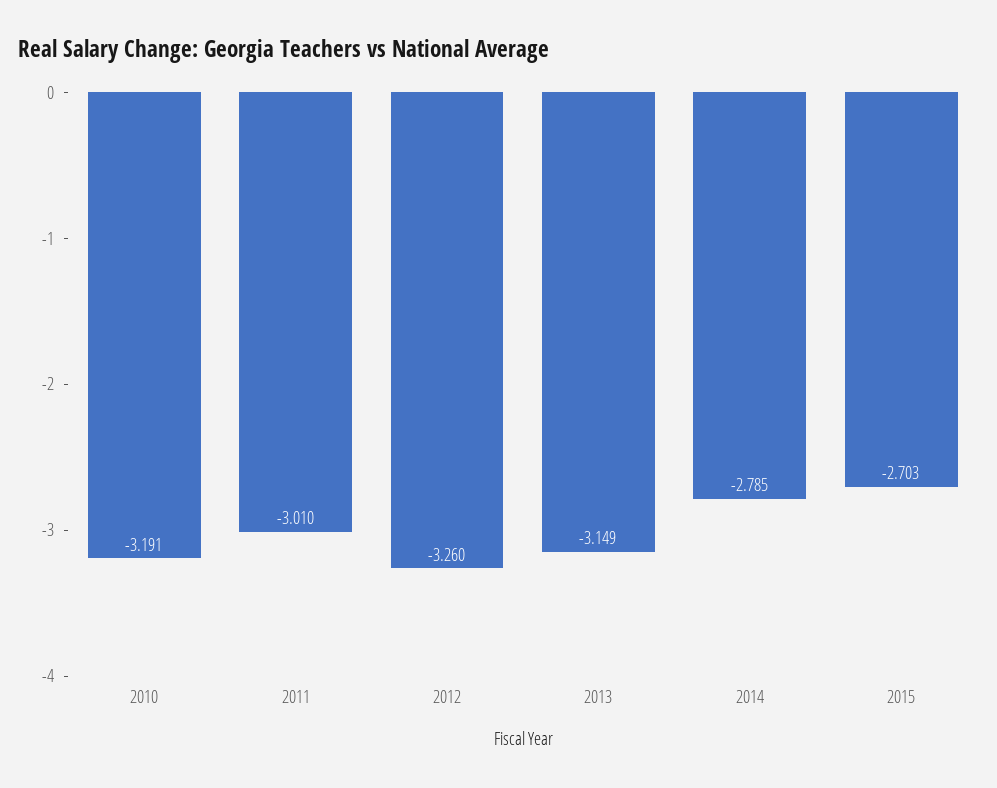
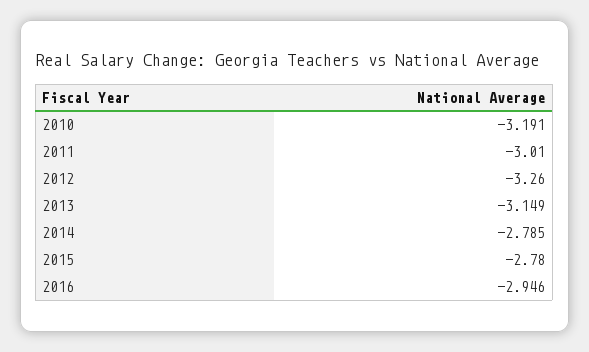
2015: -2.703 -> -2.78
2016: none -> -2.946

